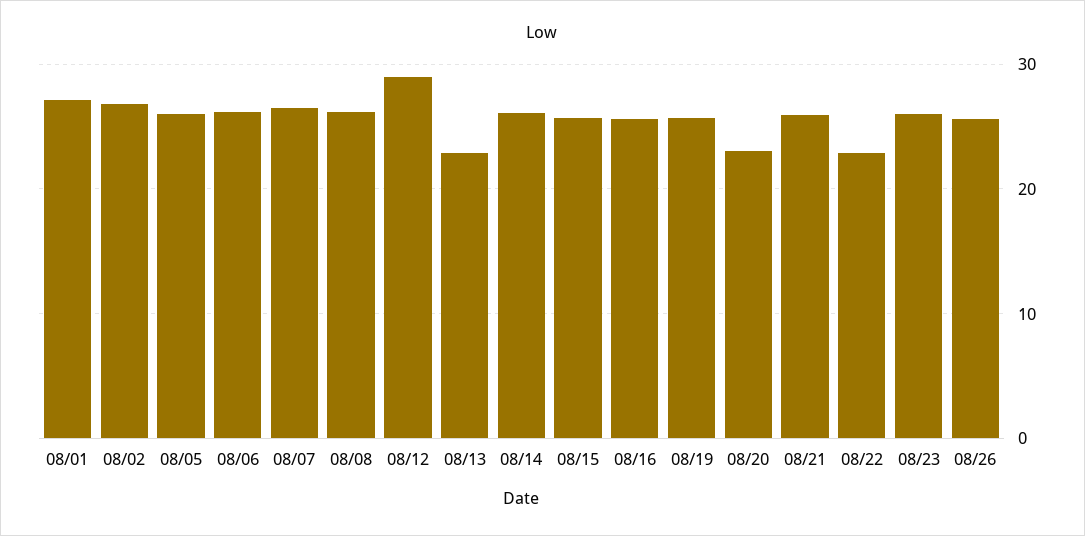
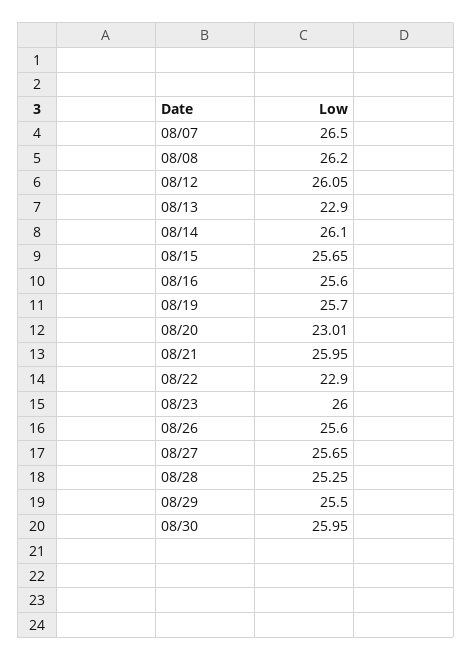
08/01: 27 -> none
08/02: 27 -> none
08/05: 26 -> none
08/06: 26 -> none
08/12: 29 -> 26.05
08/27: none -> 25.65
08/28: none -> 25.25
08/29: none -> 25.5
08/30: none -> 25.95

